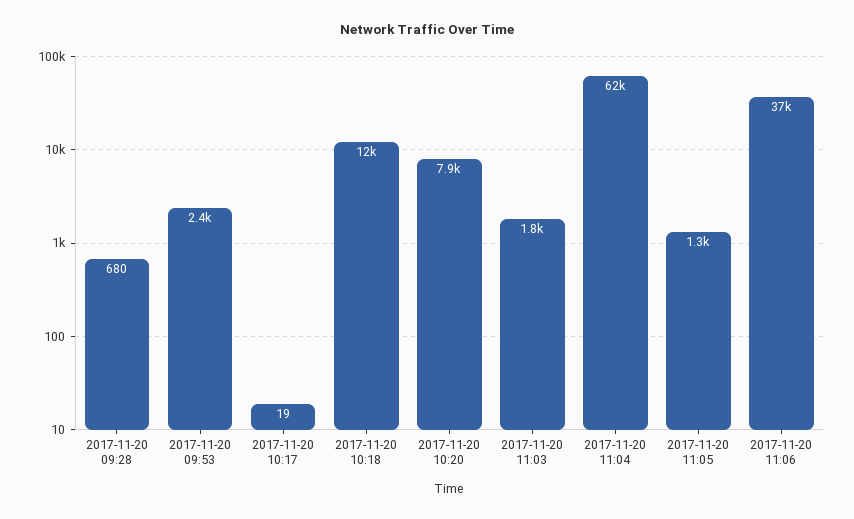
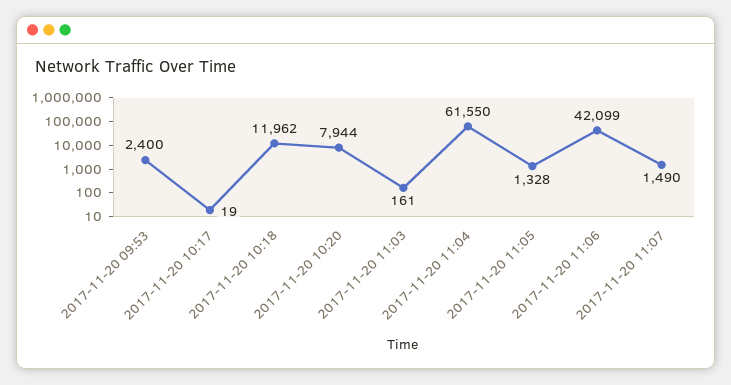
2017-11-20 09:28: 680 -> none
2017-11-20 11:03: 1800 -> 161
2017-11-20 11:06: 37000 -> 42099
2017-11-20 11:07: none -> 1490

